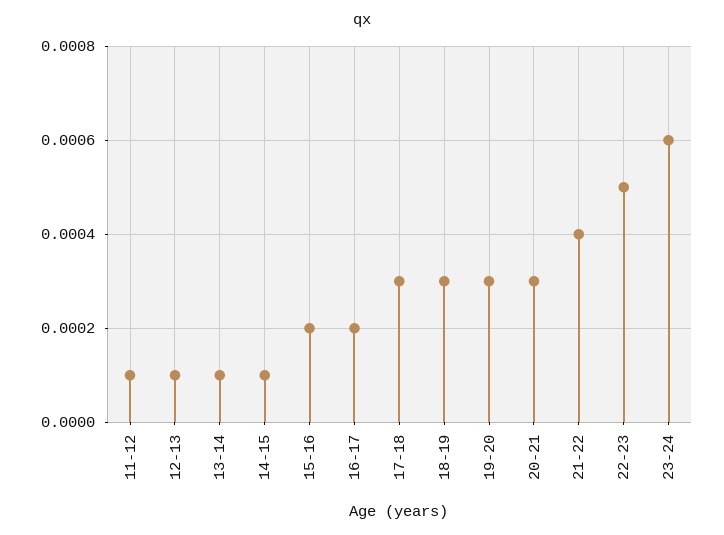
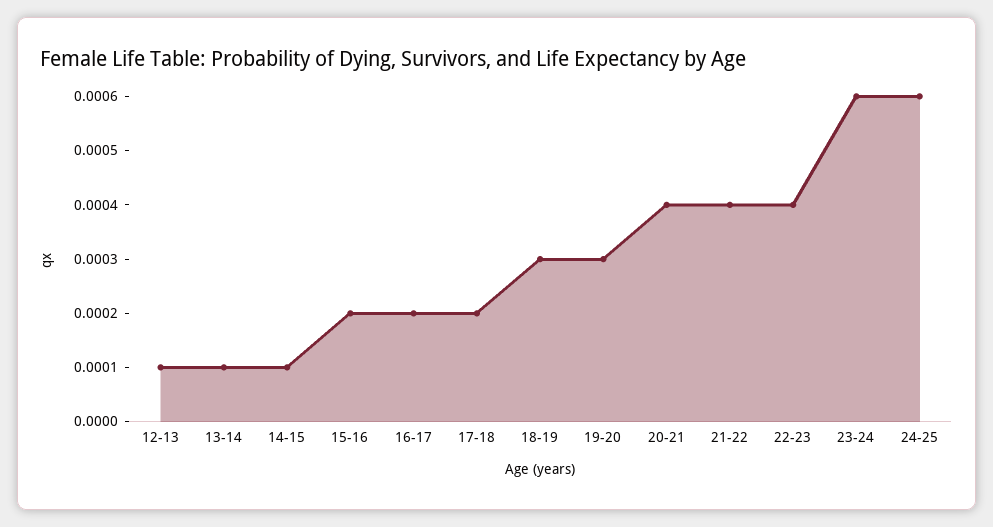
11-12: 0.0001 -> none
17-18: 0.0003 -> 0.0002
20-21: 0.0003 -> 0.0004
22-23: 0.0005 -> 0.0004
24-25: none -> 0.0006

